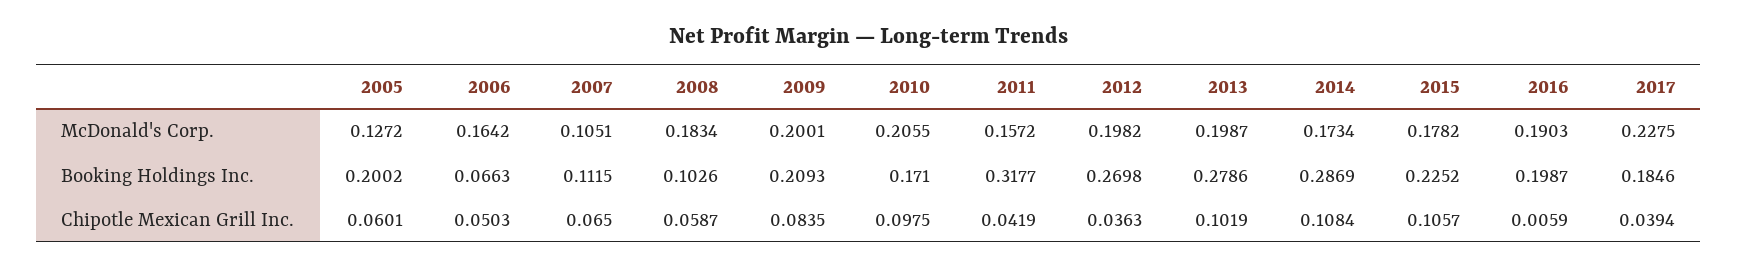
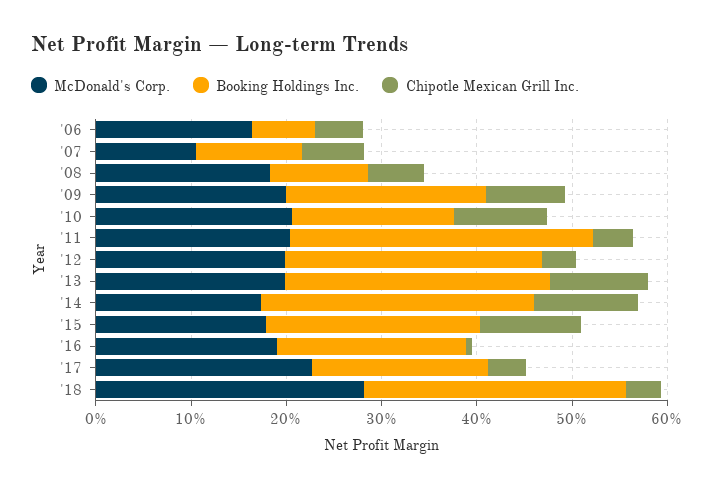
McDonald's Corp., 2005: 0.1272 -> none
McDonald's Corp., 2011: 0.1572 -> 0.2
Booking Holdings Inc., 2005: 0.2002 -> none
Chipotle Mexican Grill Inc., 2005: 0.0601 -> none
McDonald's Corp., '18: none -> 0.28
Booking Holdings Inc., '18: none -> 0.28
Chipotle Mexican Grill Inc., '18: none -> 0.04

